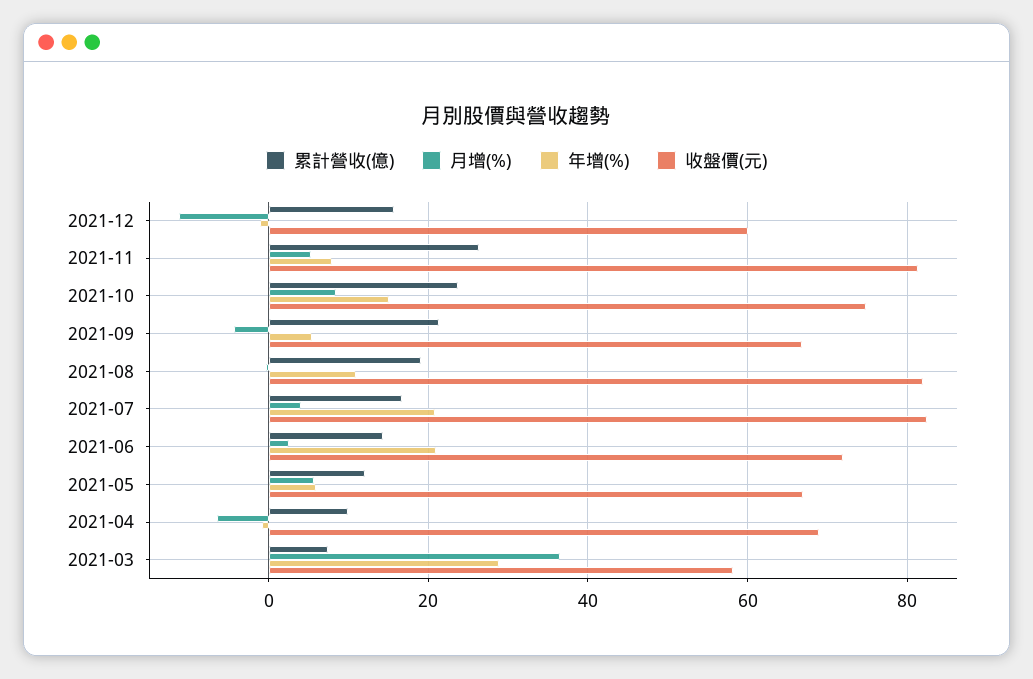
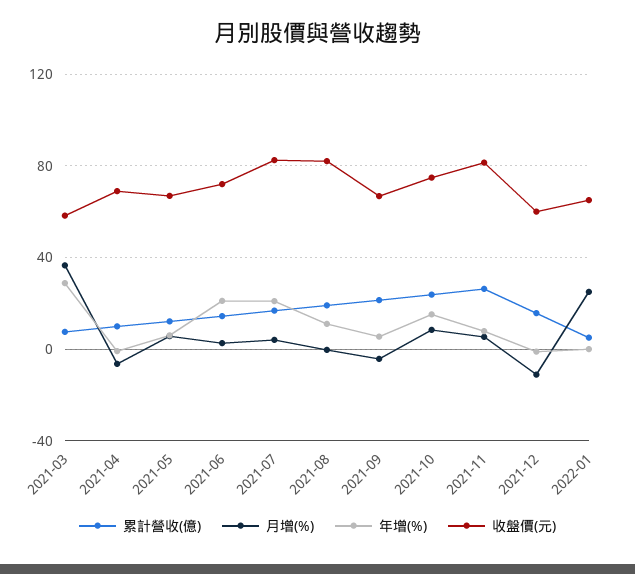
累計營收(億), 2022-01: none -> 5
月增(%), 2022-01: none -> 25
年增(%), 2022-01: none -> 0
收盤價(元), 2022-01: none -> 65

